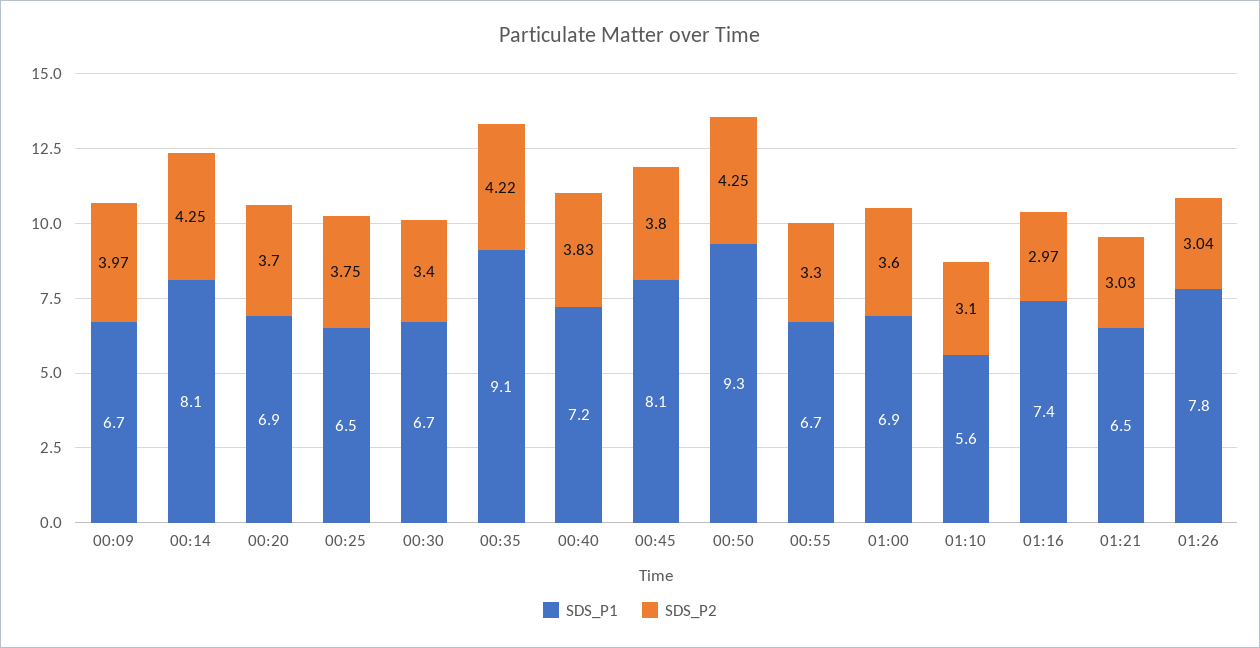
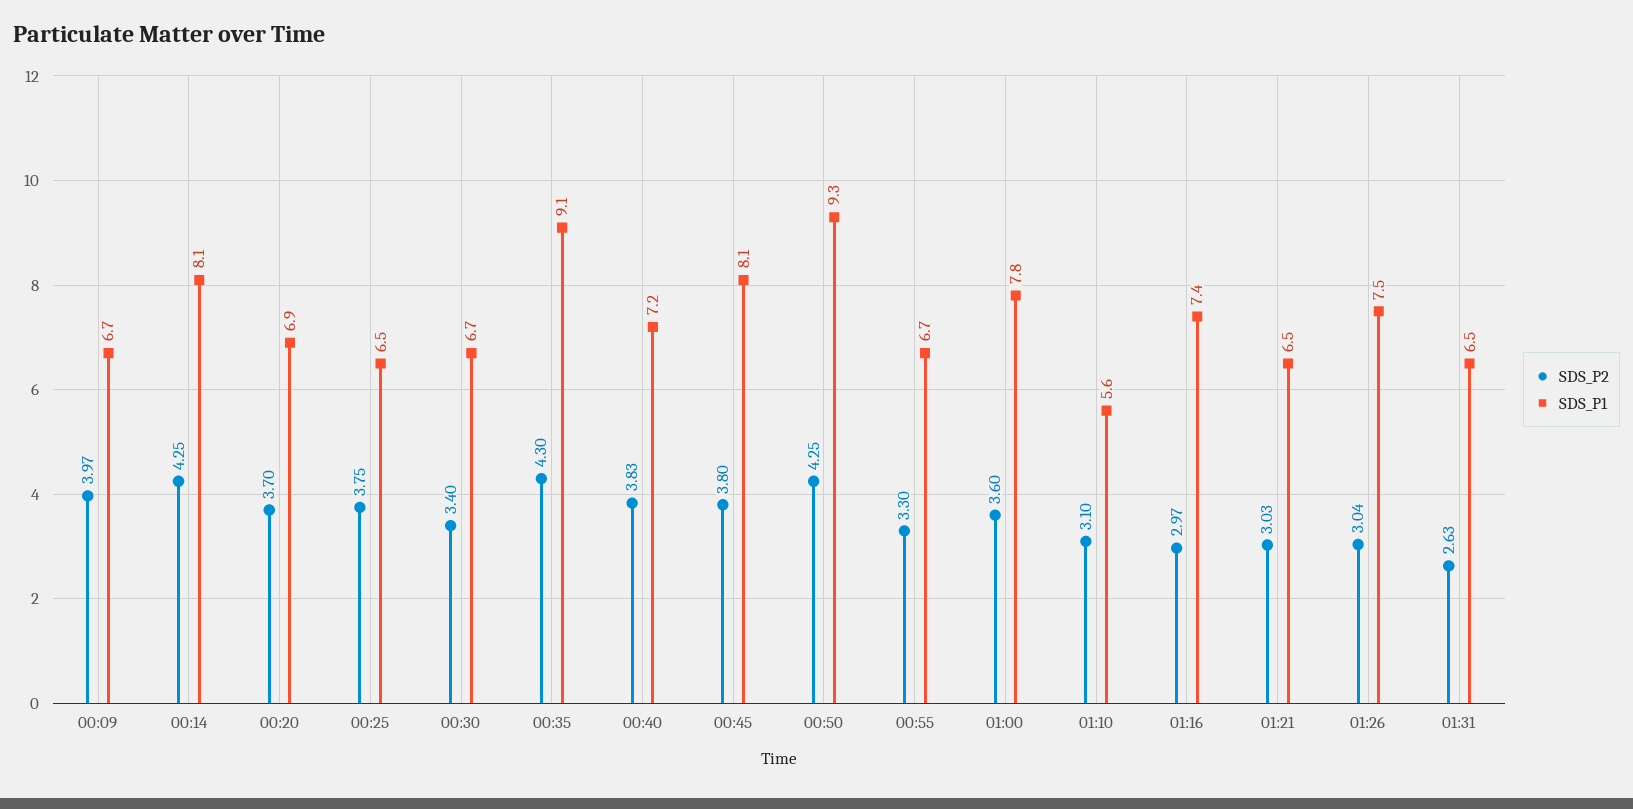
SDS_P2, 00:35: 4.22 -> 4.3
SDS_P1, 01:00: 6.9 -> 7.8
SDS_P1, 01:26: 7.8 -> 7.5
SDS_P2, 01:31: none -> 2.63
SDS_P1, 01:31: none -> 6.5

